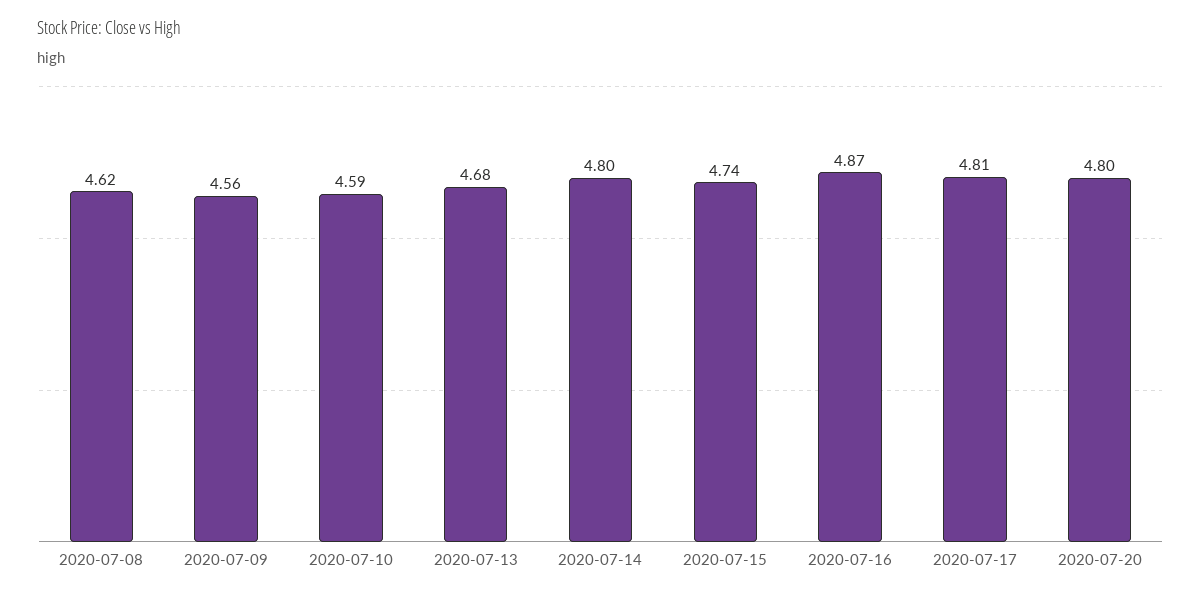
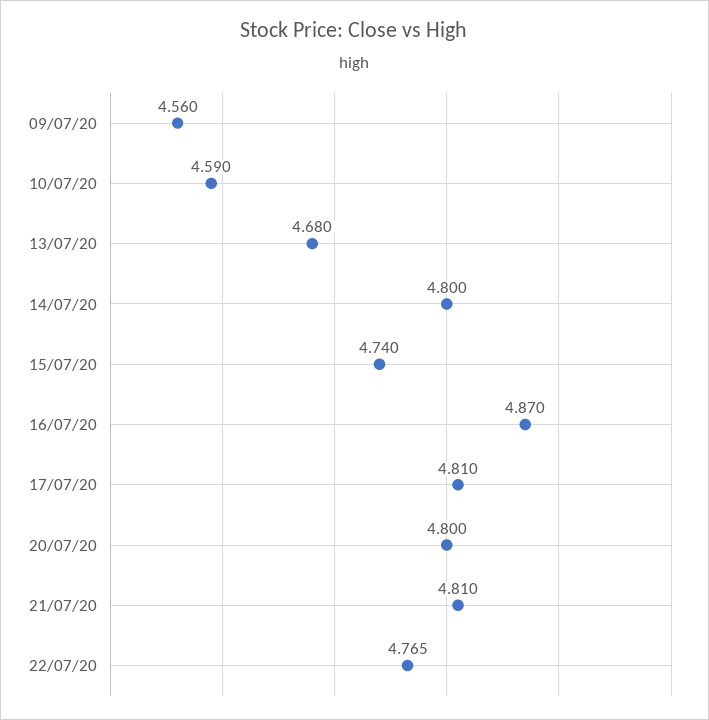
2020-07-08: 4.62 -> none
21/07/20: none -> 4.81
22/07/20: none -> 4.765

